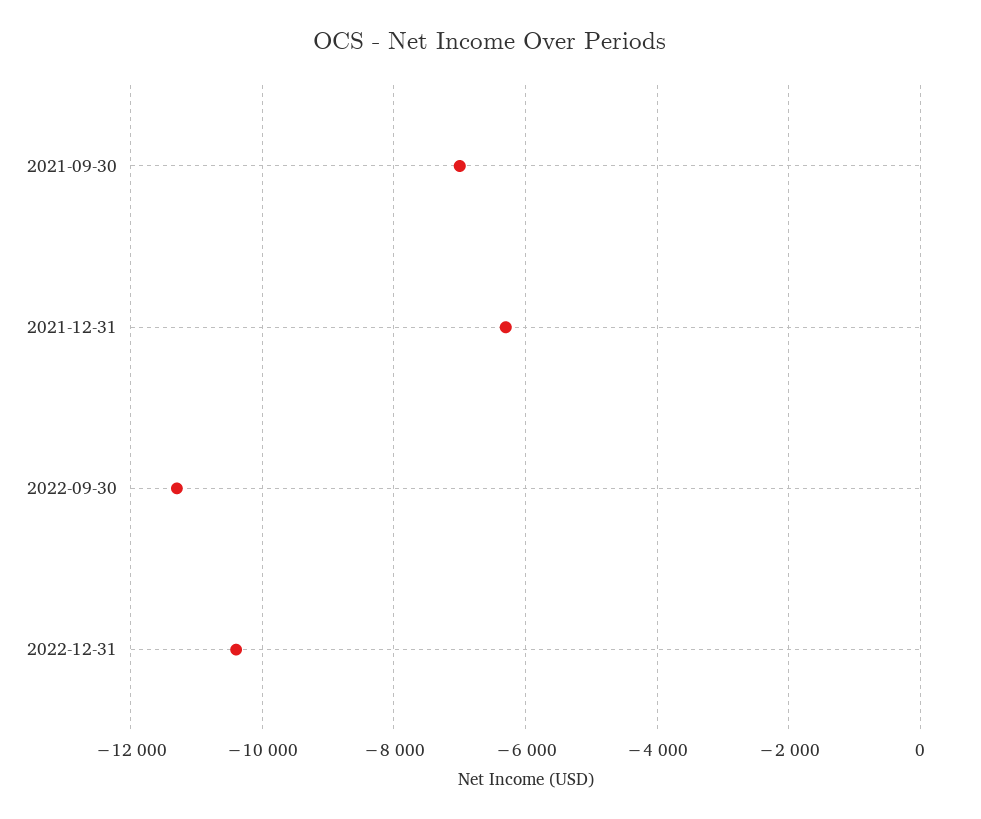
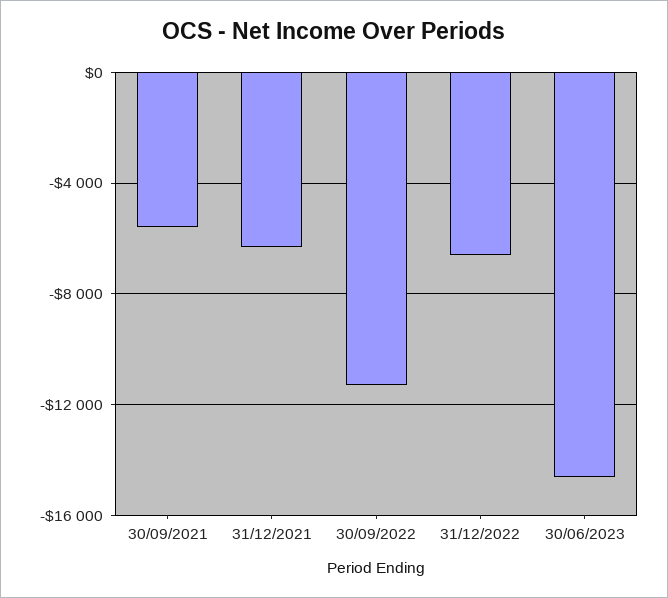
2021-09-30: -7000 -> -5500
2022-12-31: -10400 -> -6500
30/06/2023: none -> -14500

